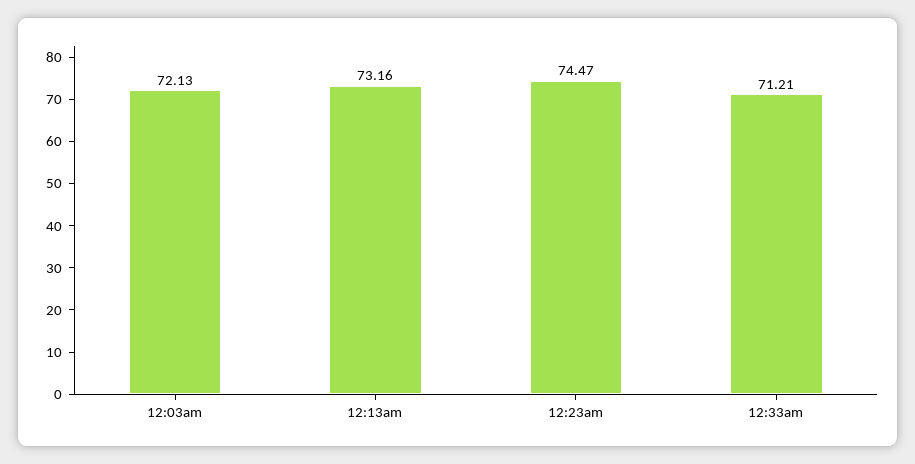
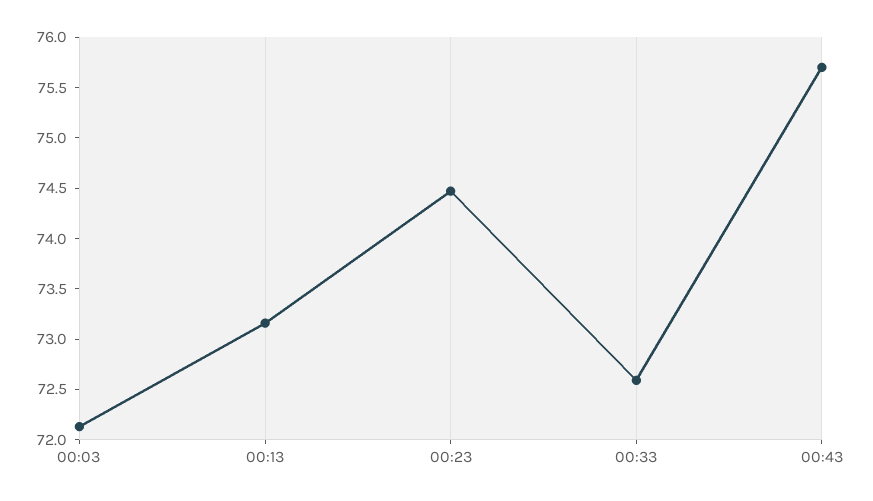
12:33am: 71.21 -> 72.6
00:43: none -> 75.7

